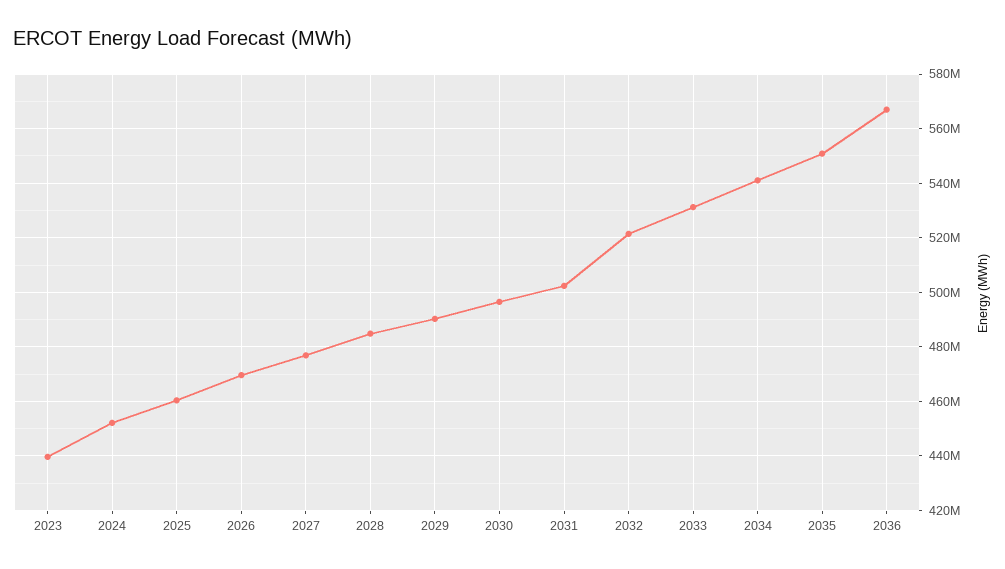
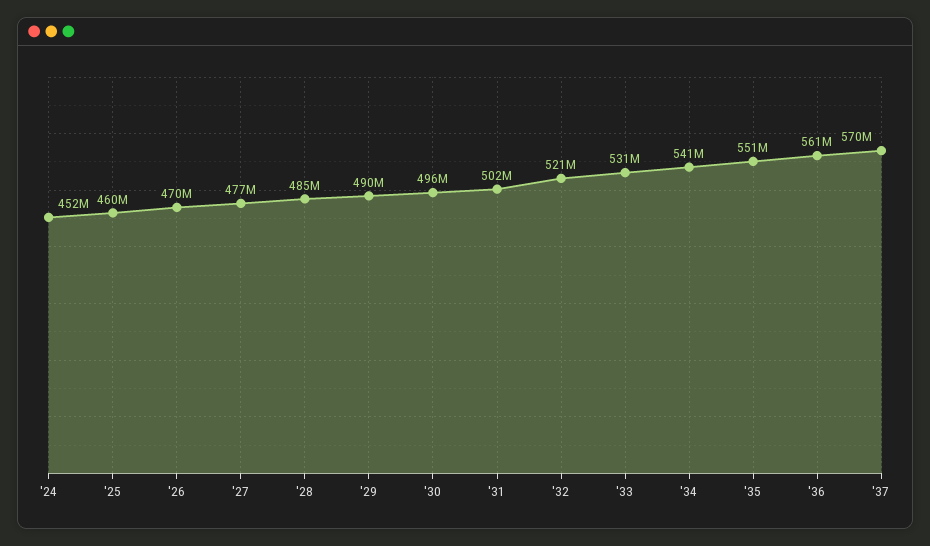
2023: 440000000 -> none
2036: 567500000 -> 561000000
'37: none -> 570000000

